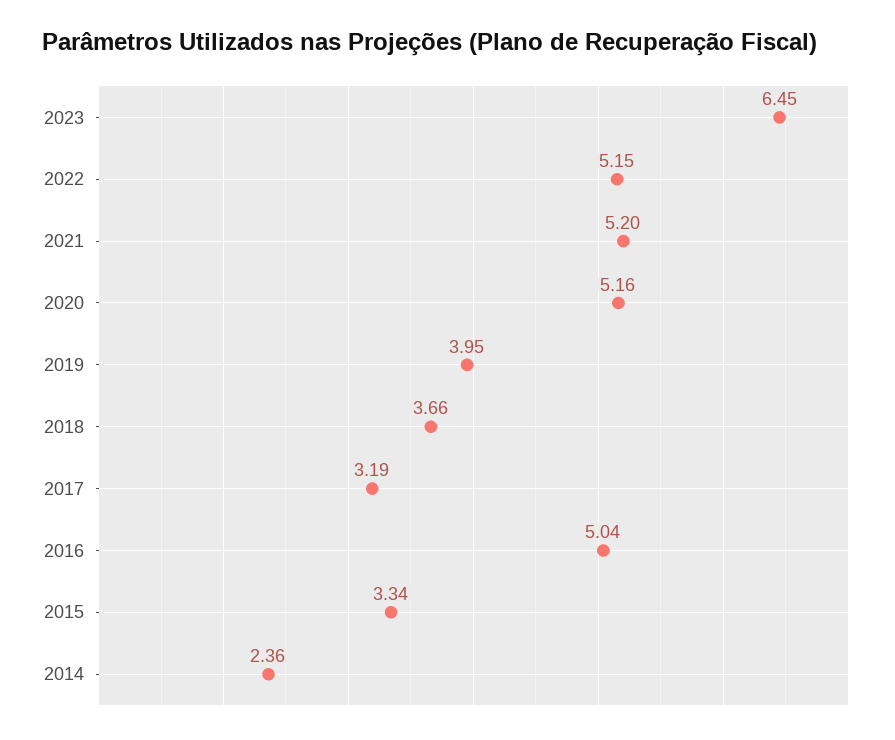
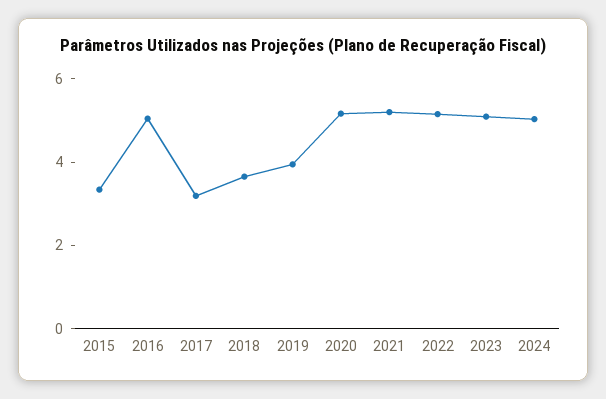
2023: 6.45 -> 5
2014: 2.36 -> none
2024: none -> 5

